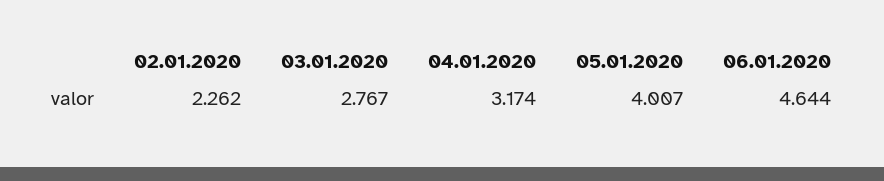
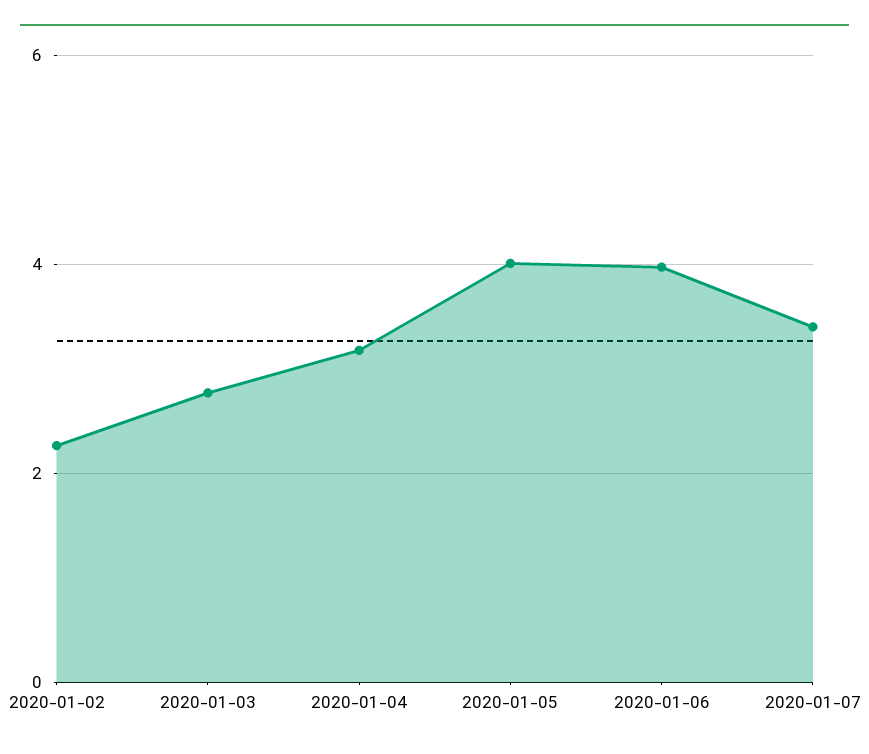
06.01.2020: 4.644 -> 4
2020-01-07: none -> 3.4

